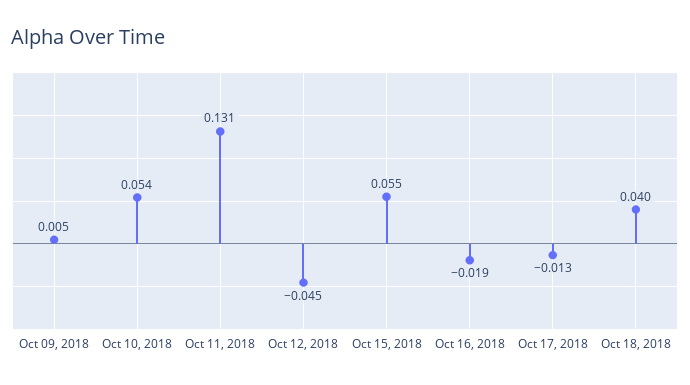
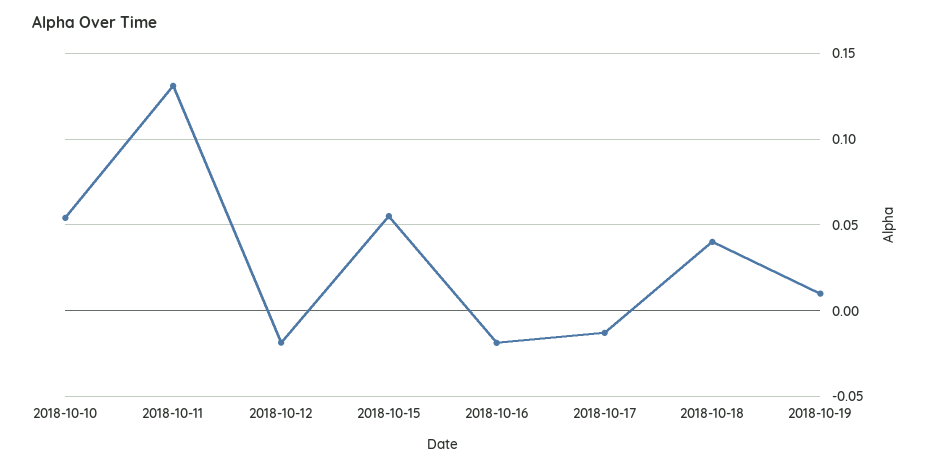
Oct 09, 2018: 0.005 -> none
Oct 12, 2018: -0.045 -> -0.02
2018-10-19: none -> 0.01

